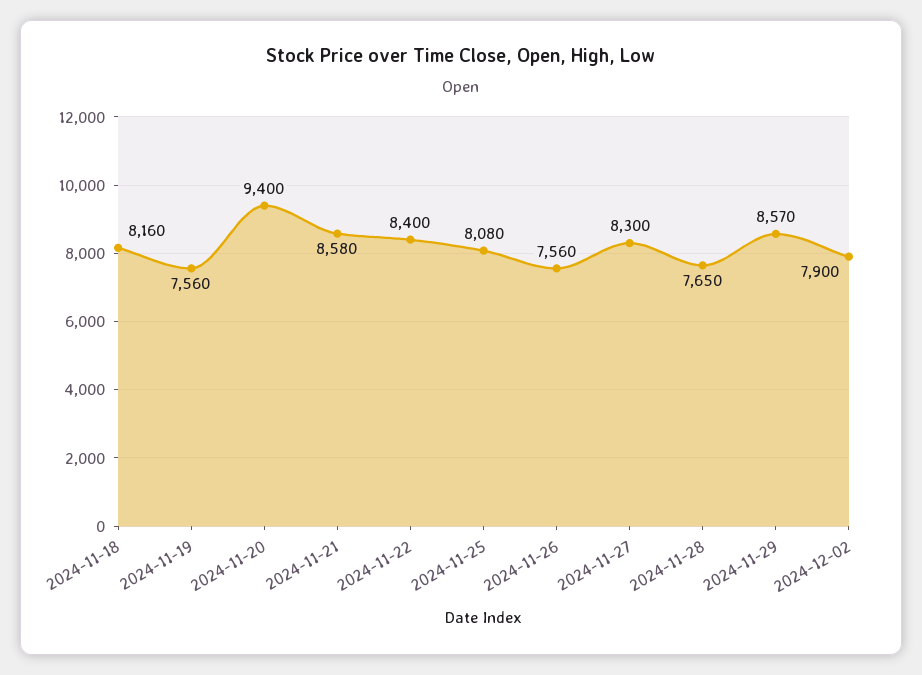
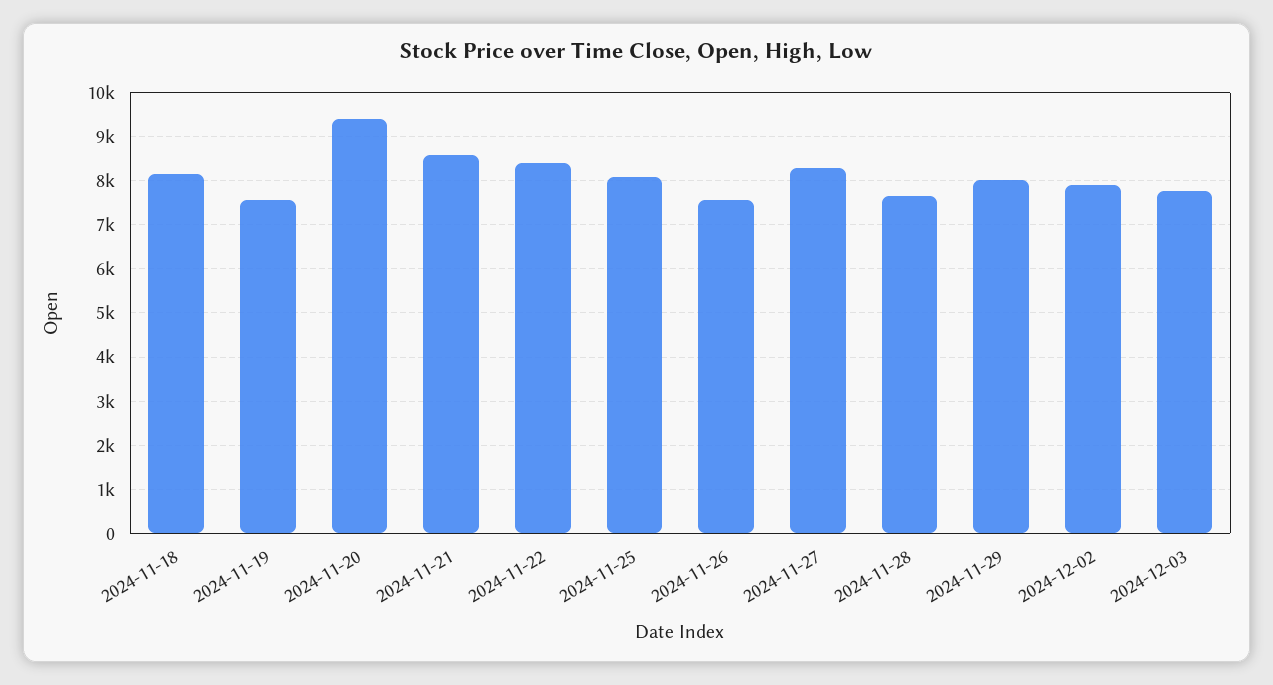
2024-11-29: 8570 -> 8000
2024-12-03: none -> 7800

